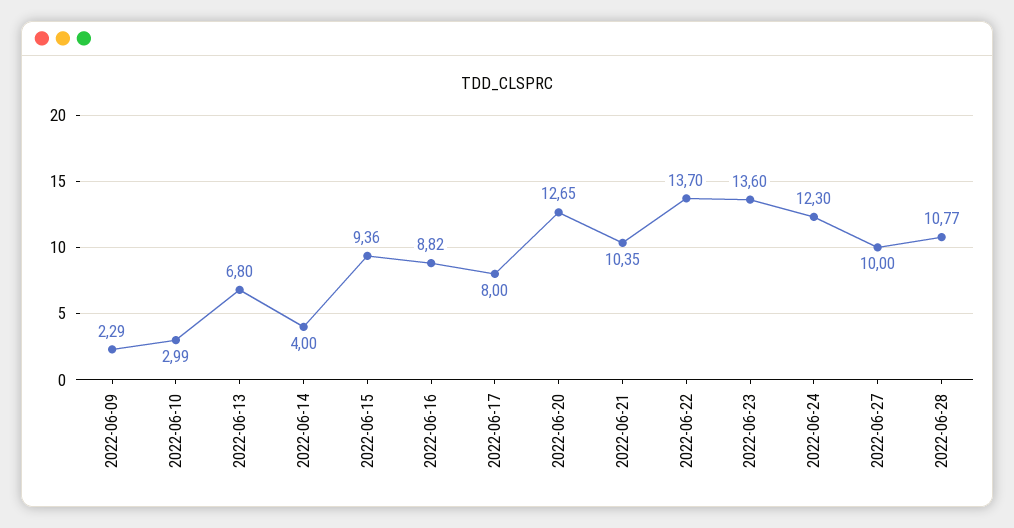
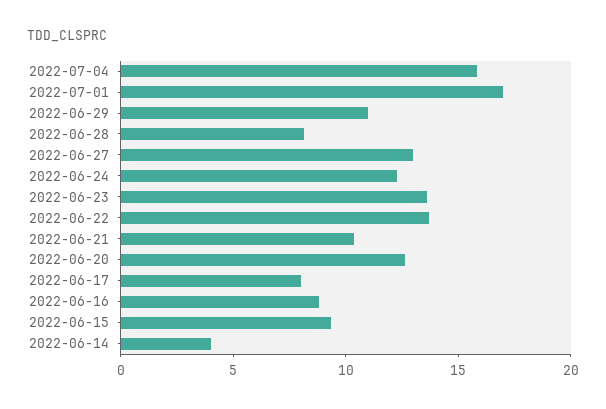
2022-06-09: 2.29 -> none
2022-06-10: 2.99 -> none
2022-06-13: 6.8 -> none
2022-06-27: 10 -> 13
2022-06-28: 10.77 -> 8
2022-07-04: none -> 16
2022-07-01: none -> 17
2022-06-29: none -> 11

